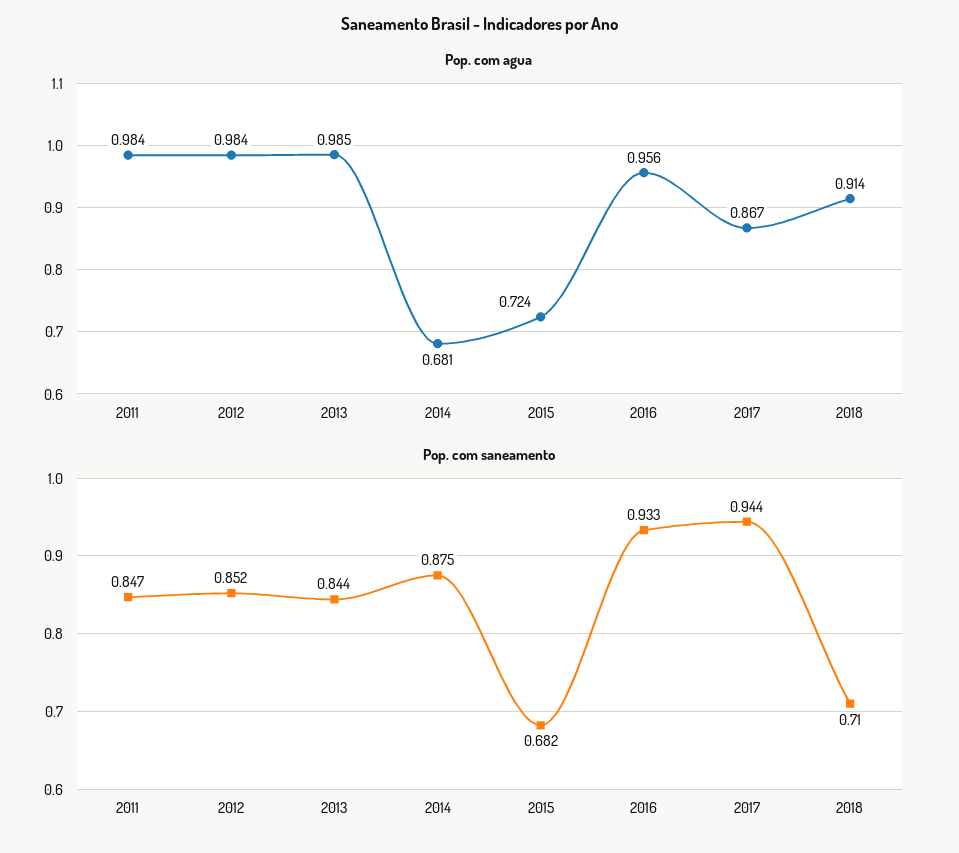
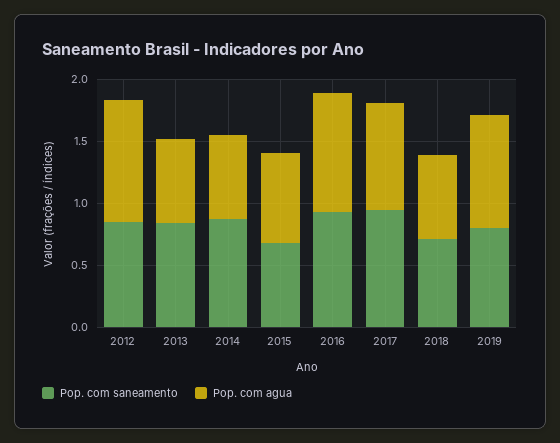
Pop. com agua, 2011: 0.984 -> none
Pop. com agua, 2013: 0.985 -> 0.7
Pop. com agua, 2018: 0.914 -> 0.7
Pop. com saneamento, 2011: 0.847 -> none
Pop. com saneamento, 2019: none -> 0.8
Pop. com agua, 2019: none -> 0.9

